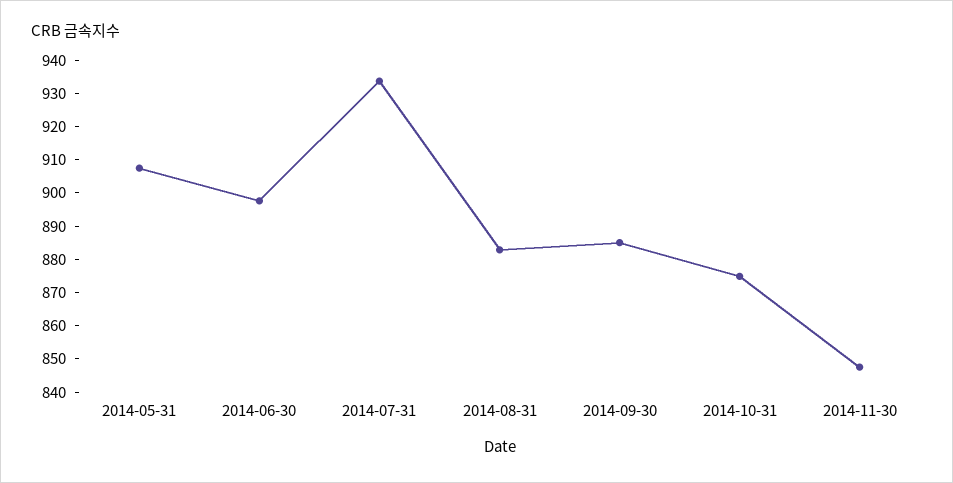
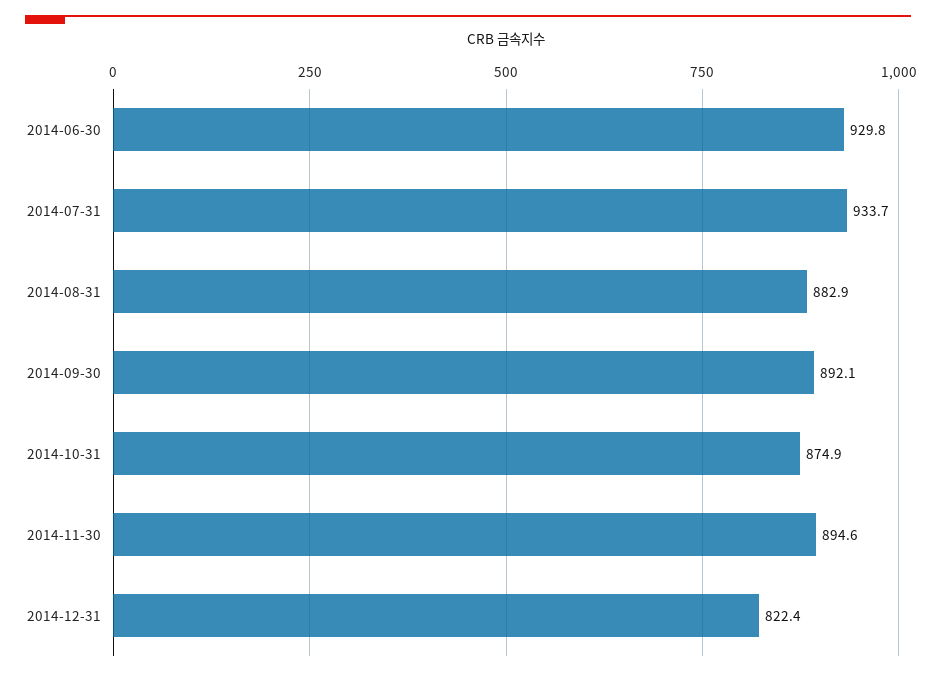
2014-05-31: 907.5 -> none
2014-06-30: 897.5 -> 929.8
2014-09-30: 885 -> 892.1
2014-11-30: 847.5 -> 894.6
2014-12-31: none -> 822.4

